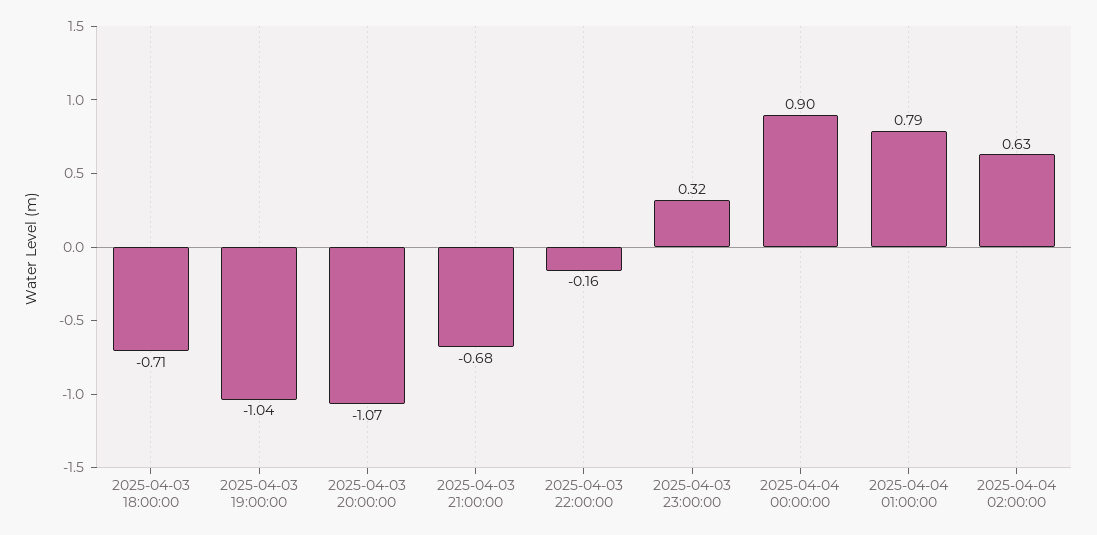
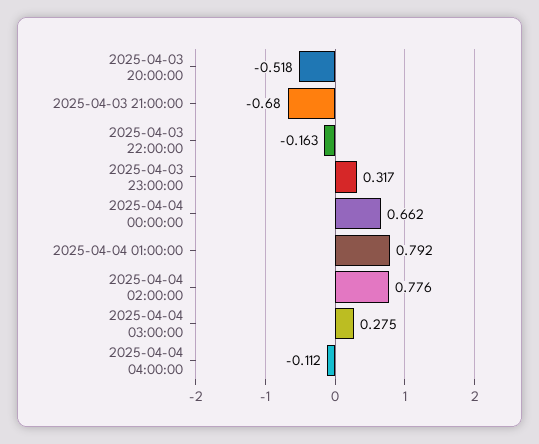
2025-04-03 18:00:00: -0.71 -> none
2025-04-03 19:00:00: -1.04 -> none
2025-04-03 20:00:00: -1.07 -> -0.518
2025-04-04 00:00:00: 0.9 -> 0.662
2025-04-04 02:00:00: 0.63 -> 0.776
2025-04-04 03:00:00: none -> 0.275
2025-04-04 04:00:00: none -> -0.112

